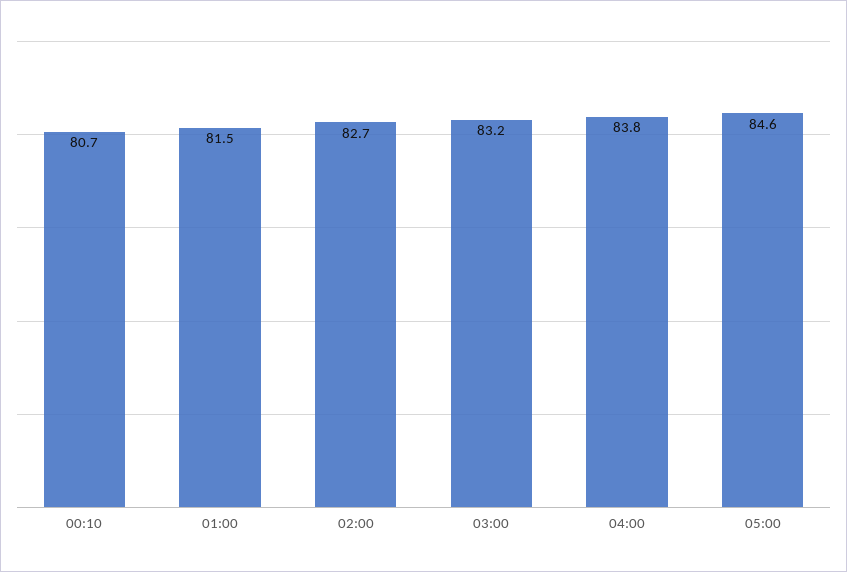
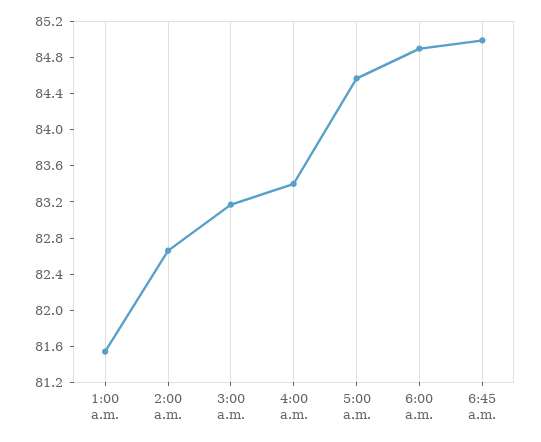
00:10: 80.7 -> none
04:00: 83.8 -> 83.4
6:00 a.m.: none -> 84.9
6:45 a.m.: none -> 85

